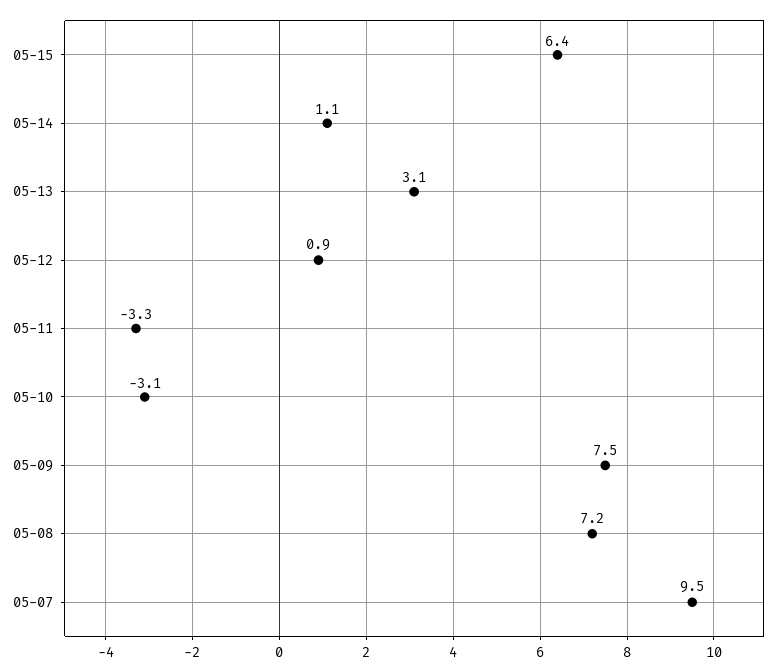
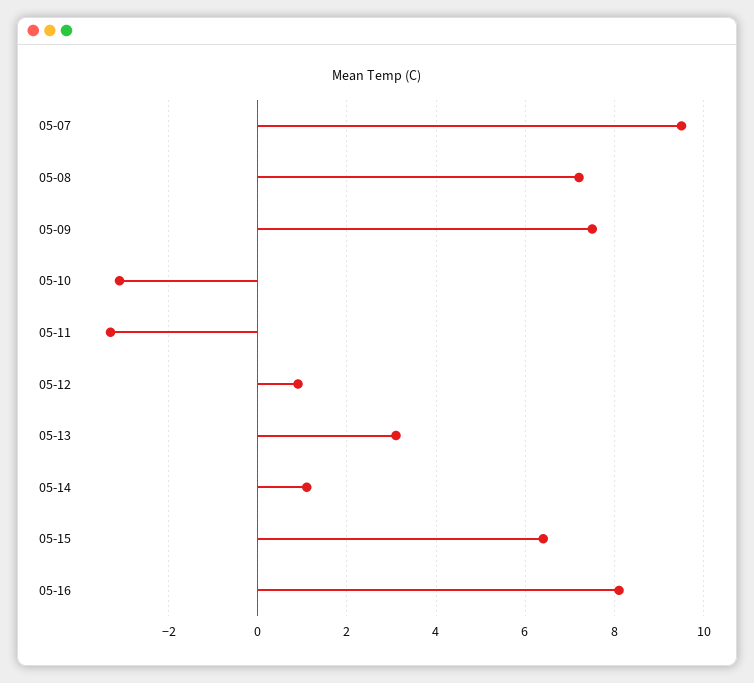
05-16: none -> 8

